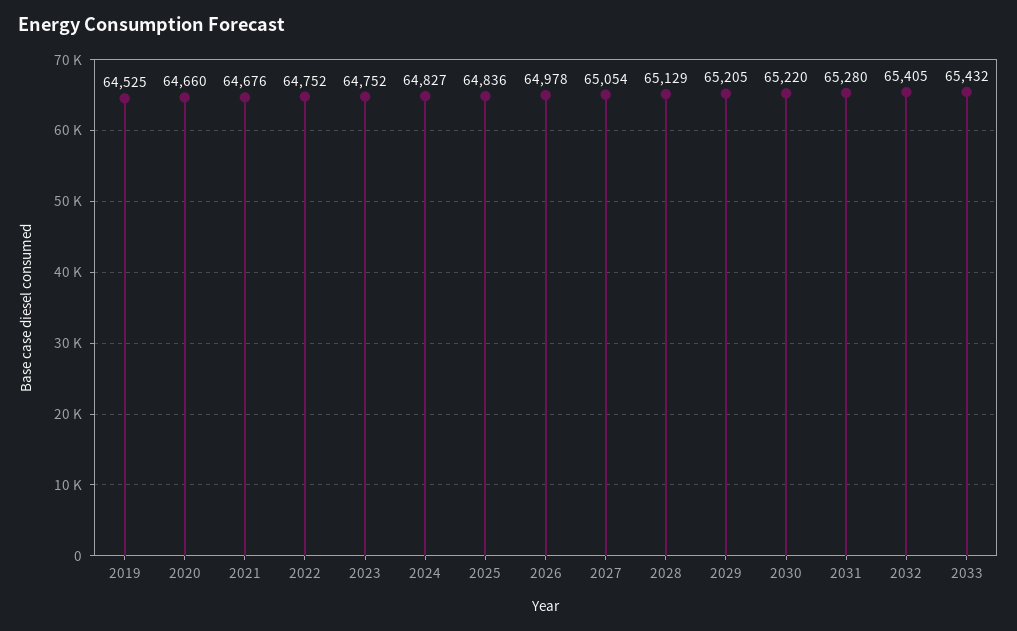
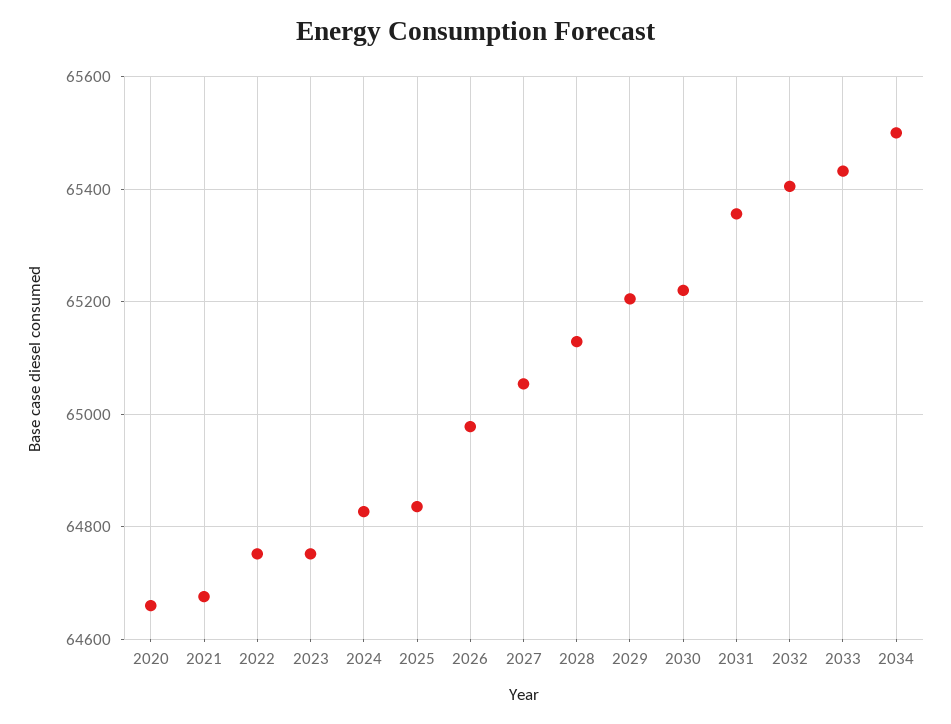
2019: 64525 -> none
2031: 65280 -> 65360
2034: none -> 65500

